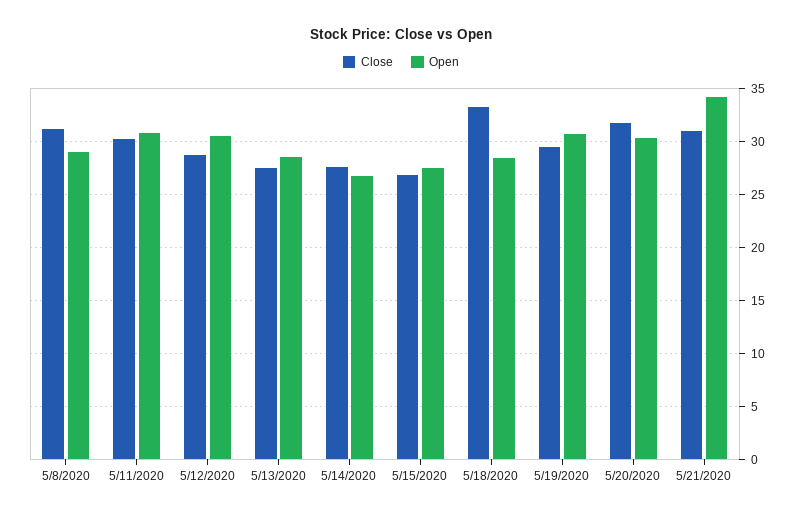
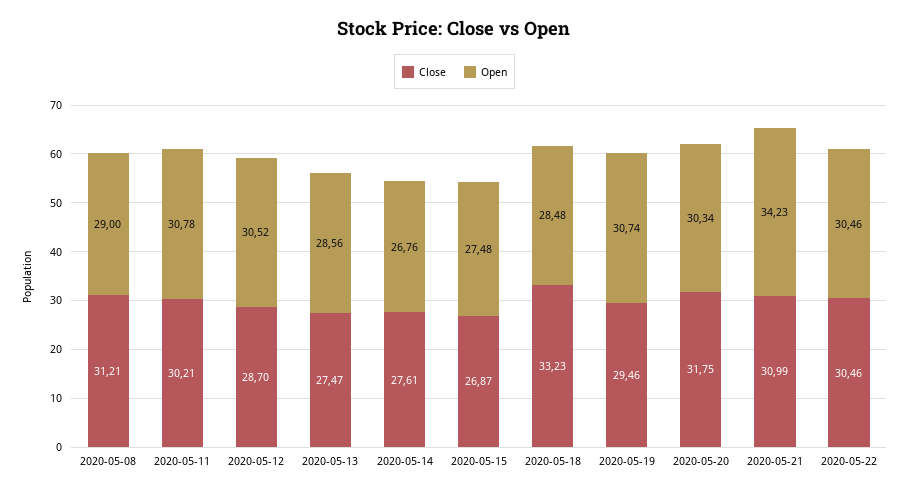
Close, 2020-05-22: none -> 30.46
Open, 2020-05-22: none -> 30.46

